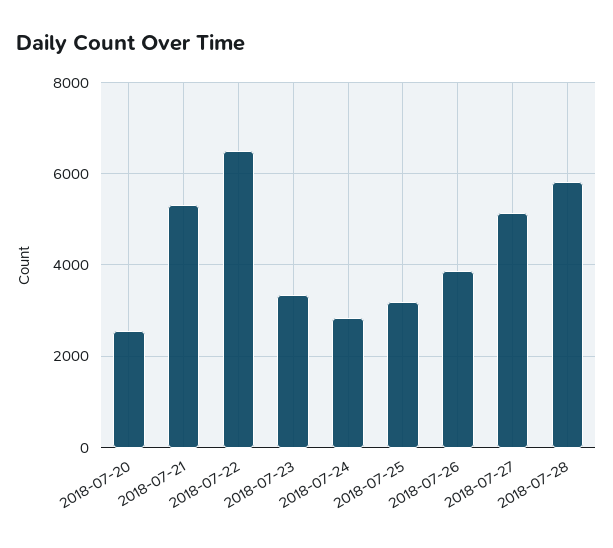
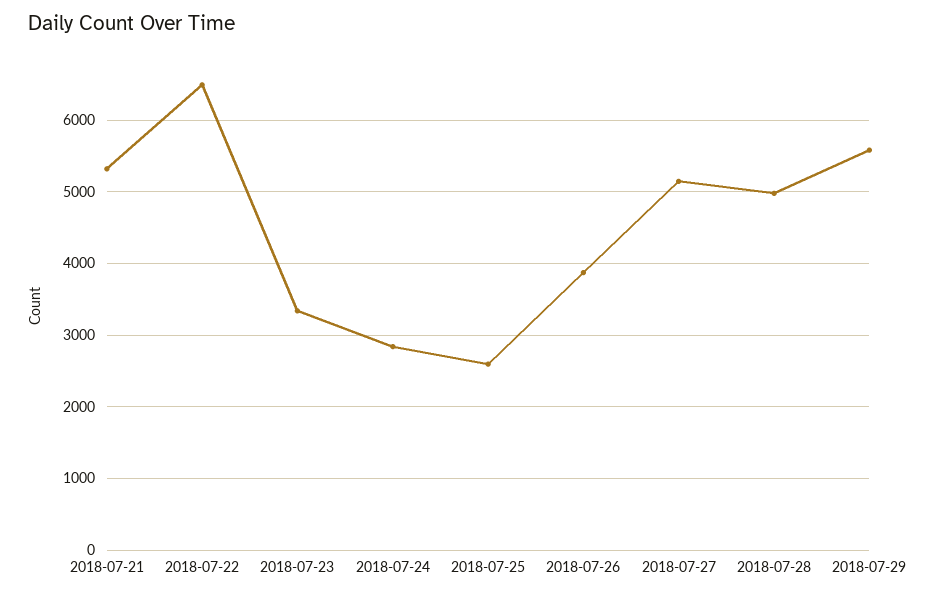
2018-07-20: 2600 -> none
2018-07-25: 3200 -> 2600
2018-07-28: 5800 -> 5000
2018-07-29: none -> 5600

